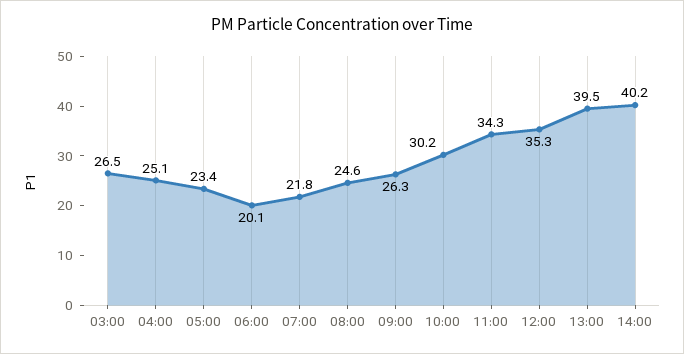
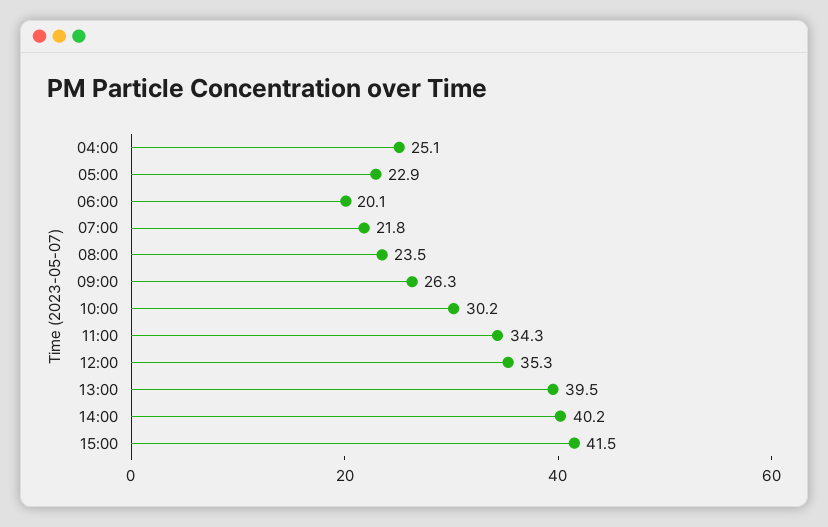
03:00: 26.5 -> none
05:00: 23.4 -> 22.9
08:00: 24.6 -> 23.5
15:00: none -> 41.5

